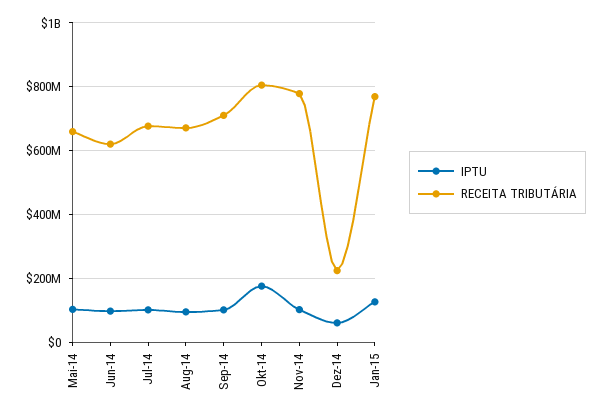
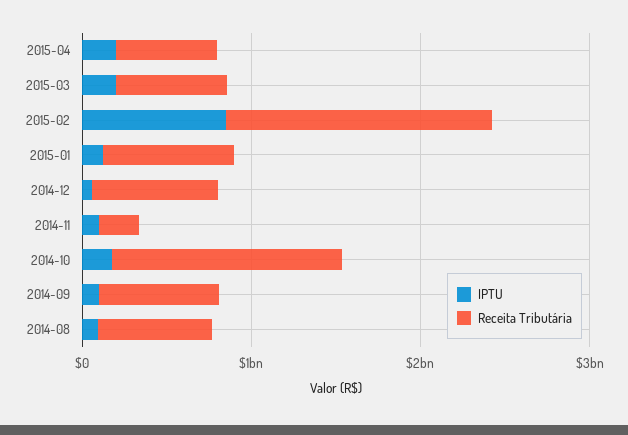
IPTU, Mai-14: 100000000 -> none
RECEITA TRIBUTÁRIA, Mai-14: 660000000 -> none
IPTU, Jun-14: 100000000 -> none
RECEITA TRIBUTÁRIA, Jun-14: 620000000 -> none
IPTU, Jul-14: 100000000 -> none
RECEITA TRIBUTÁRIA, Jul-14: 680000000 -> none
RECEITA TRIBUTÁRIA, Okt-14: 800000000 -> 1400000000
RECEITA TRIBUTÁRIA, Nov-14: 780000000 -> 200000000
RECEITA TRIBUTÁRIA, Dez-14: 220000000 -> 800000000
IPTU, 2015-04: none -> 200000000
RECEITA TRIBUTÁRIA, 2015-04: none -> 600000000
IPTU, 2015-03: none -> 200000000
RECEITA TRIBUTÁRIA, 2015-03: none -> 600000000
IPTU, 2015-02: none -> 800000000
RECEITA TRIBUTÁRIA, 2015-02: none -> 1600000000

